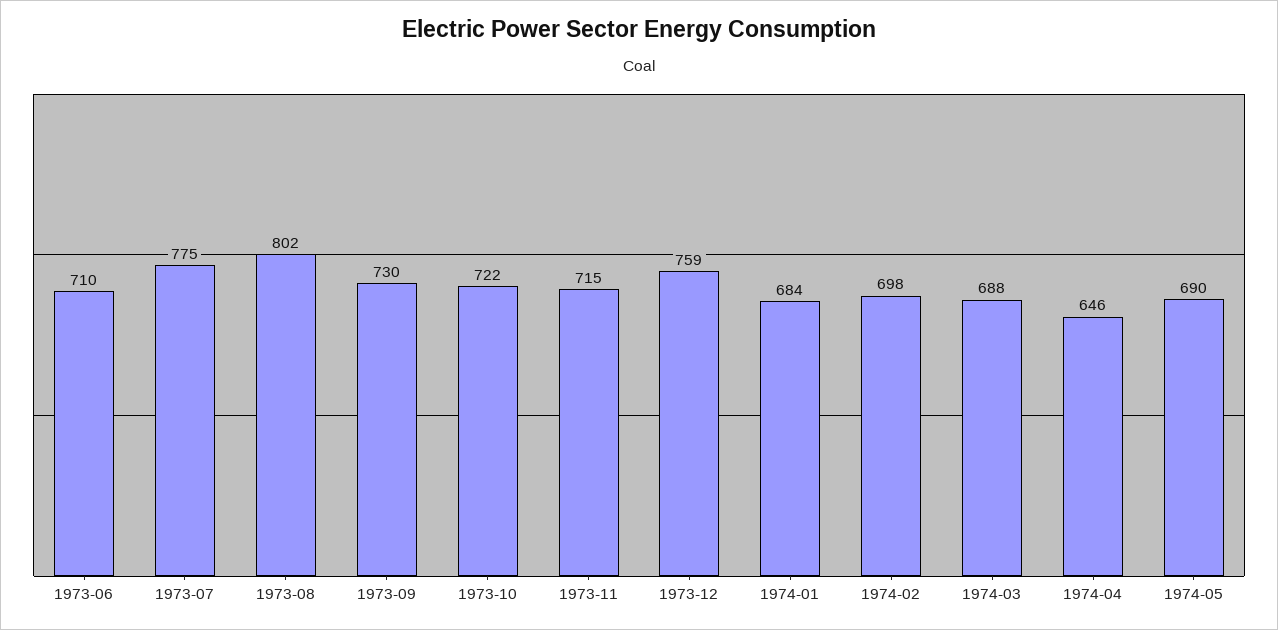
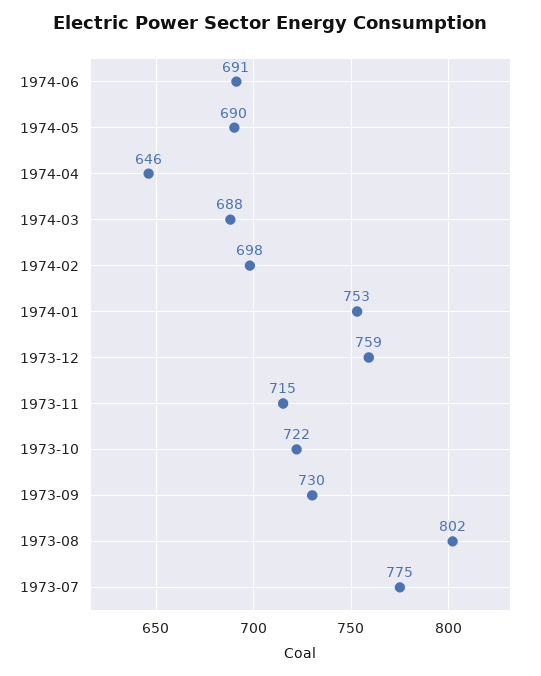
1973-06: 710 -> none
1974-01: 684 -> 753
1974-06: none -> 691

